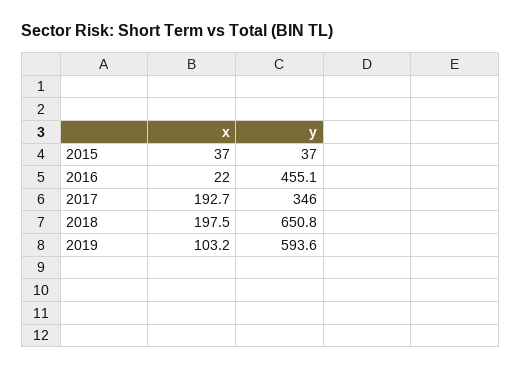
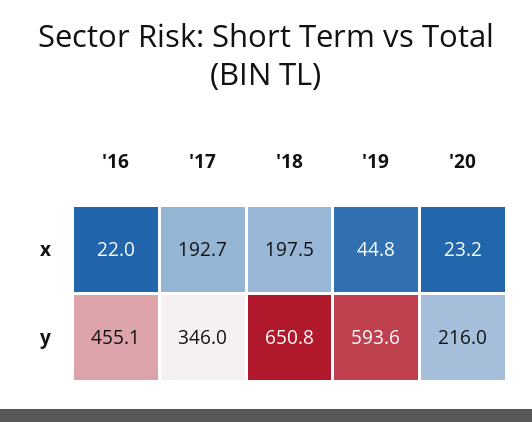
x, 2015: 37 -> none
y, 2015: 37 -> none
x, 2019: 103.2 -> 44.8
x, '20: none -> 23.2
y, '20: none -> 216

